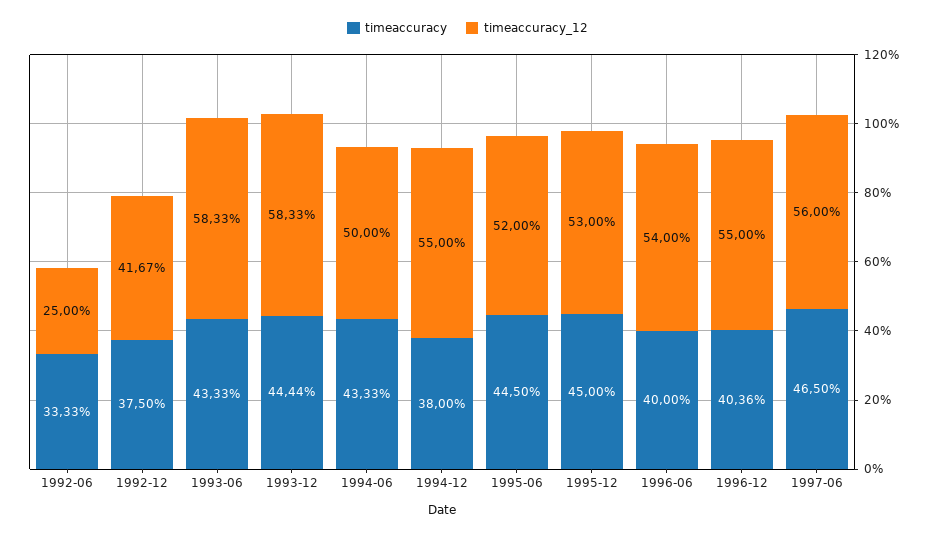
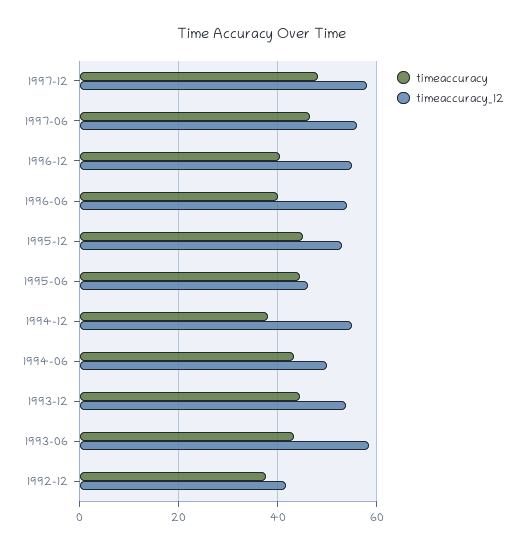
timeaccuracy, 1992-06: 33.33 -> none
timeaccuracy_12, 1992-06: 25 -> none
timeaccuracy_12, 1993-12: 58.33 -> 54
timeaccuracy_12, 1995-06: 52 -> 46
timeaccuracy, 1997-12: none -> 48
timeaccuracy_12, 1997-12: none -> 58

